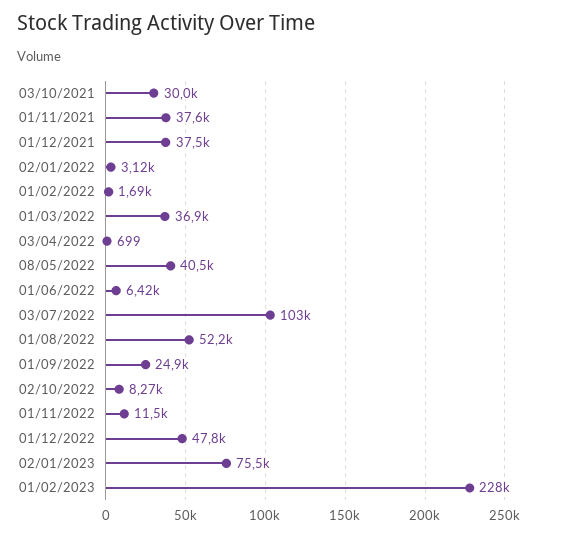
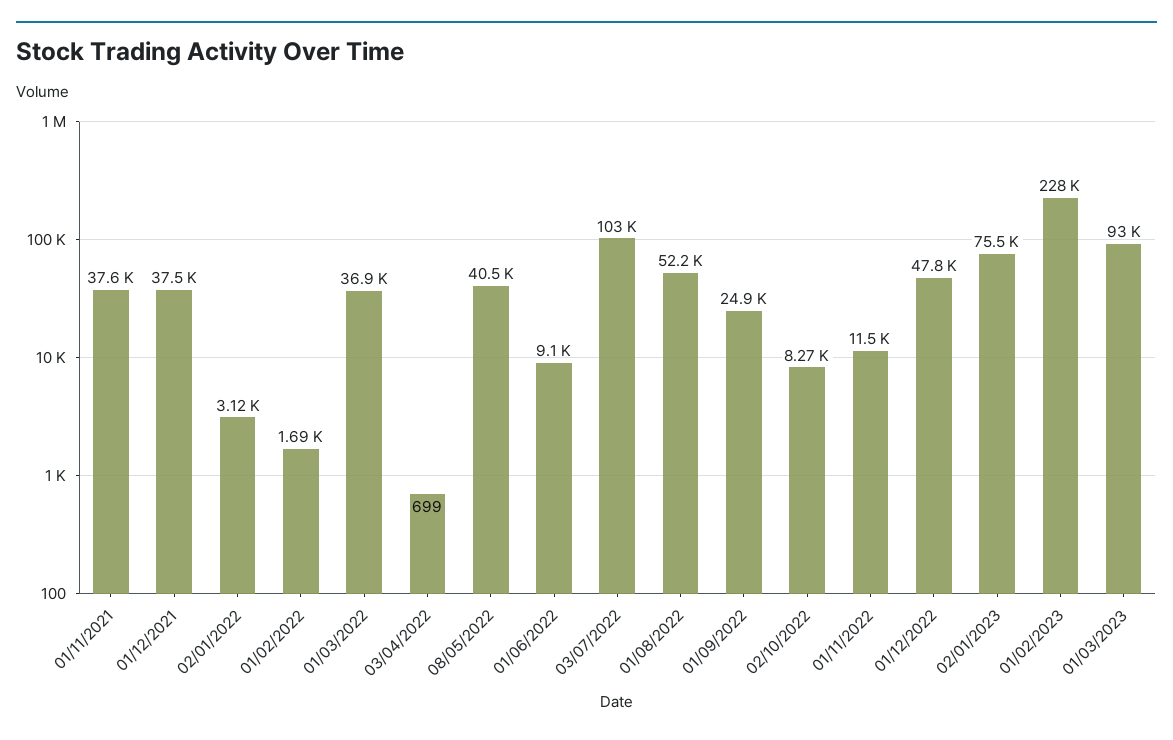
03/10/2021: 30000 -> none
01/06/2022: 6420 -> 9100
01/03/2023: none -> 93000

